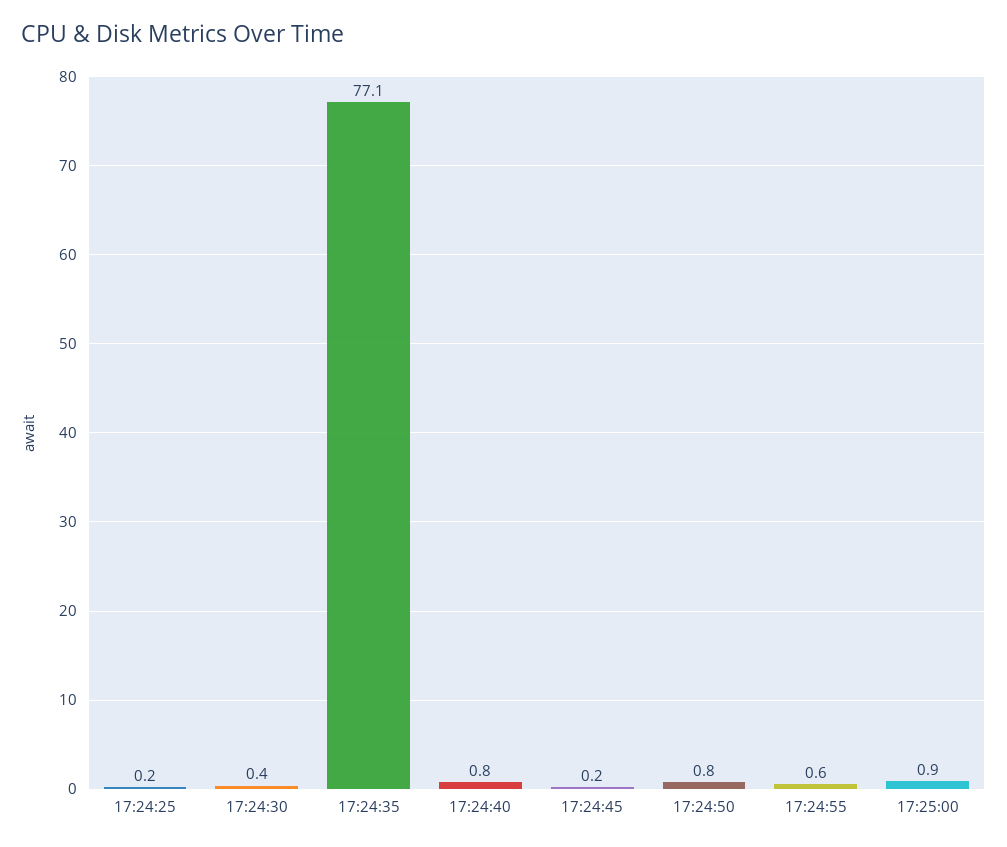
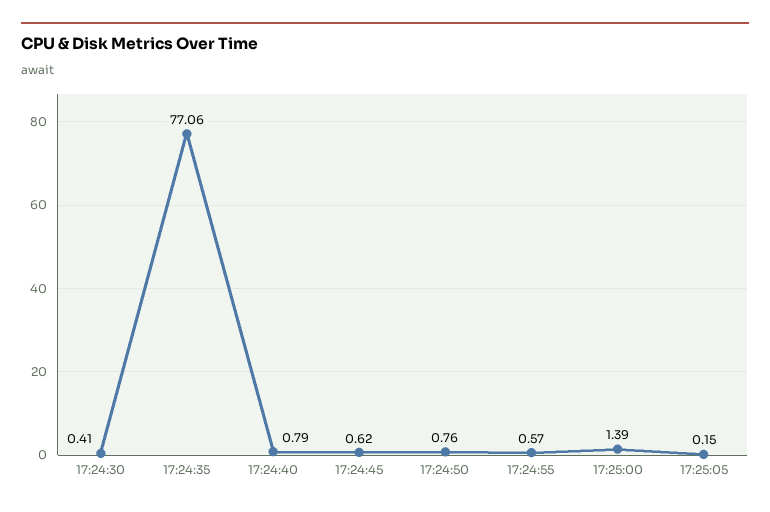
17:24:25: 0.2 -> none
17:24:45: 0.2 -> 0.62
17:25:00: 0.9 -> 1.39
17:25:05: none -> 0.15

